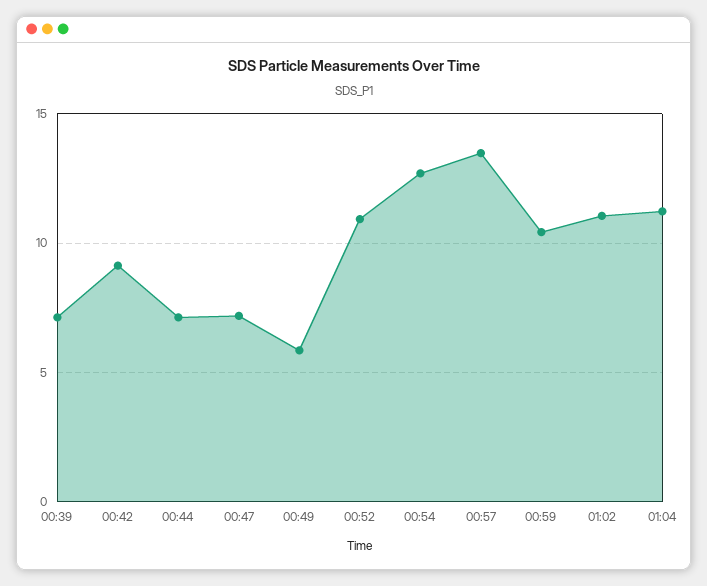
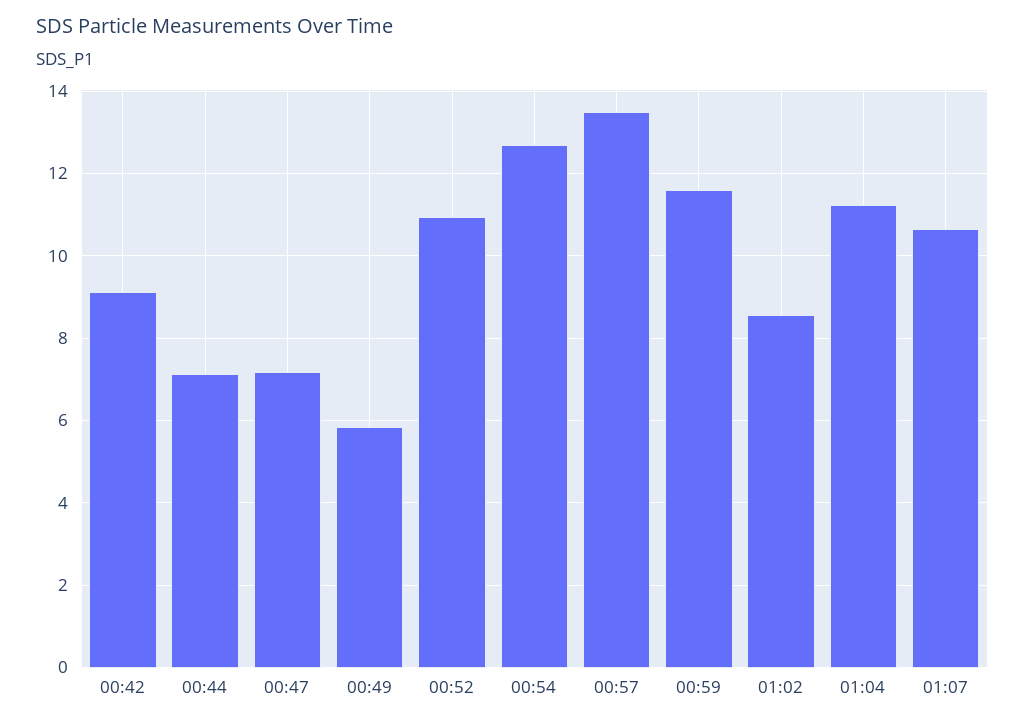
00:39: 7 -> none
00:59: 10.5 -> 11.6
01:02: 11 -> 8.6
01:07: none -> 10.6

